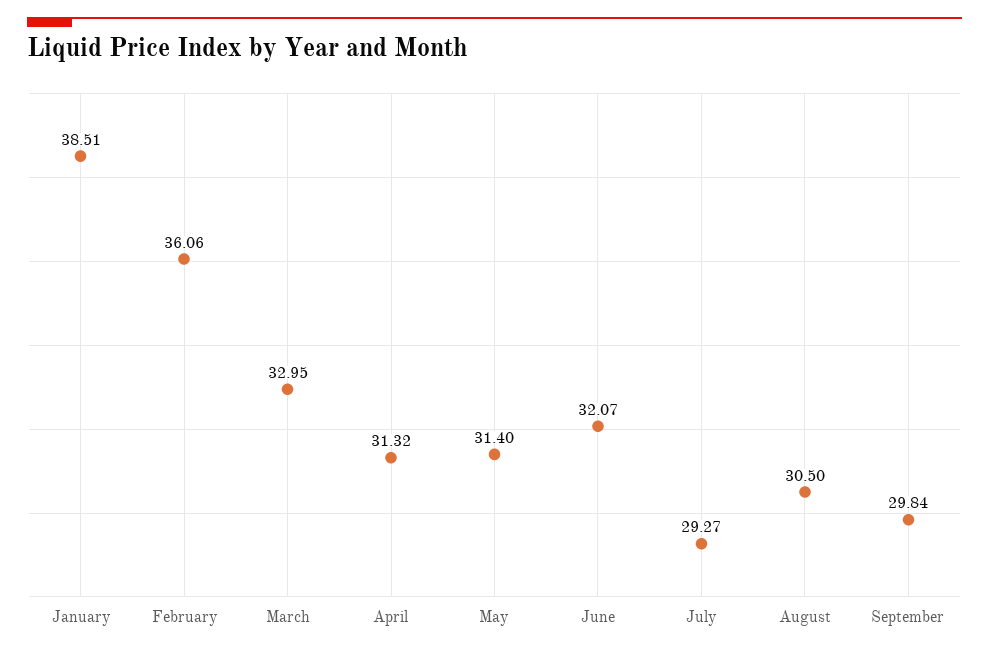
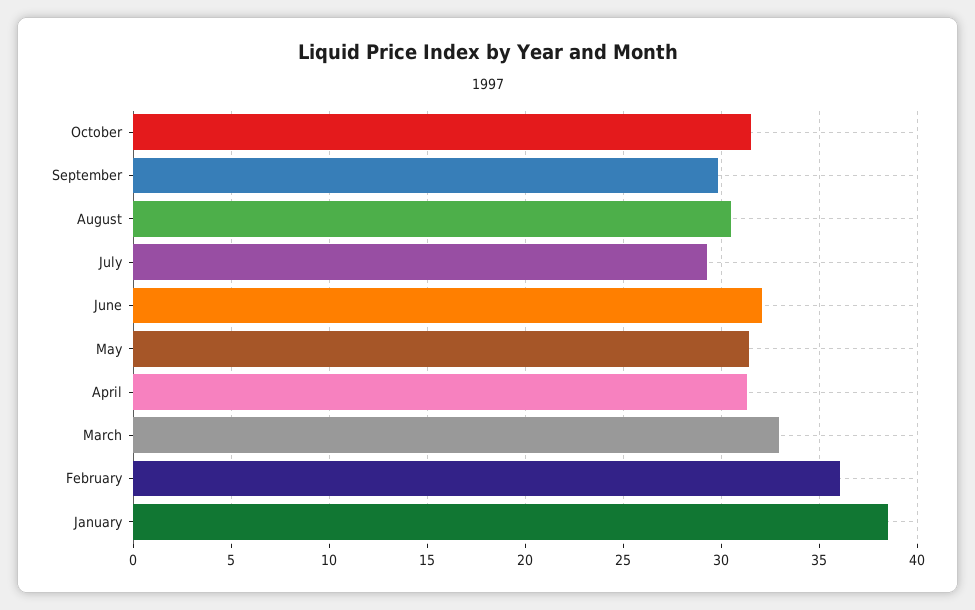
October: none -> 31.5

